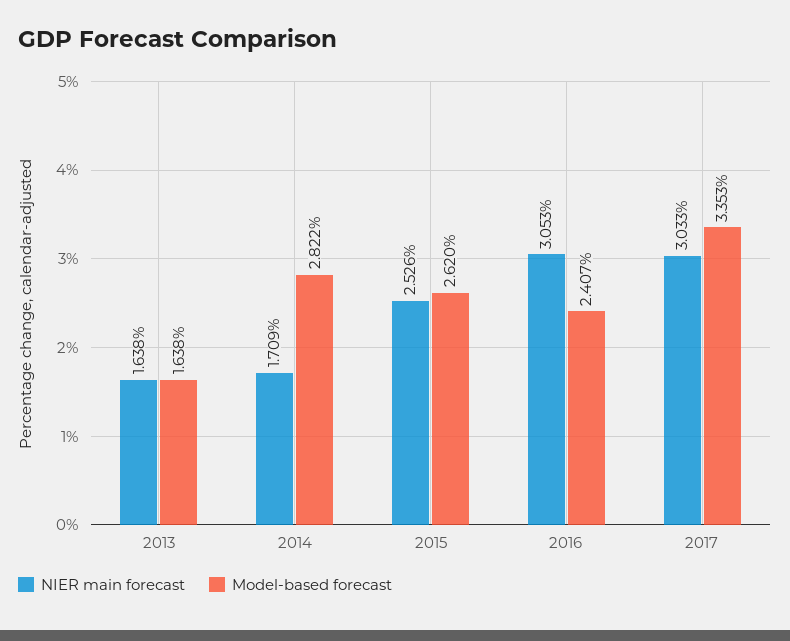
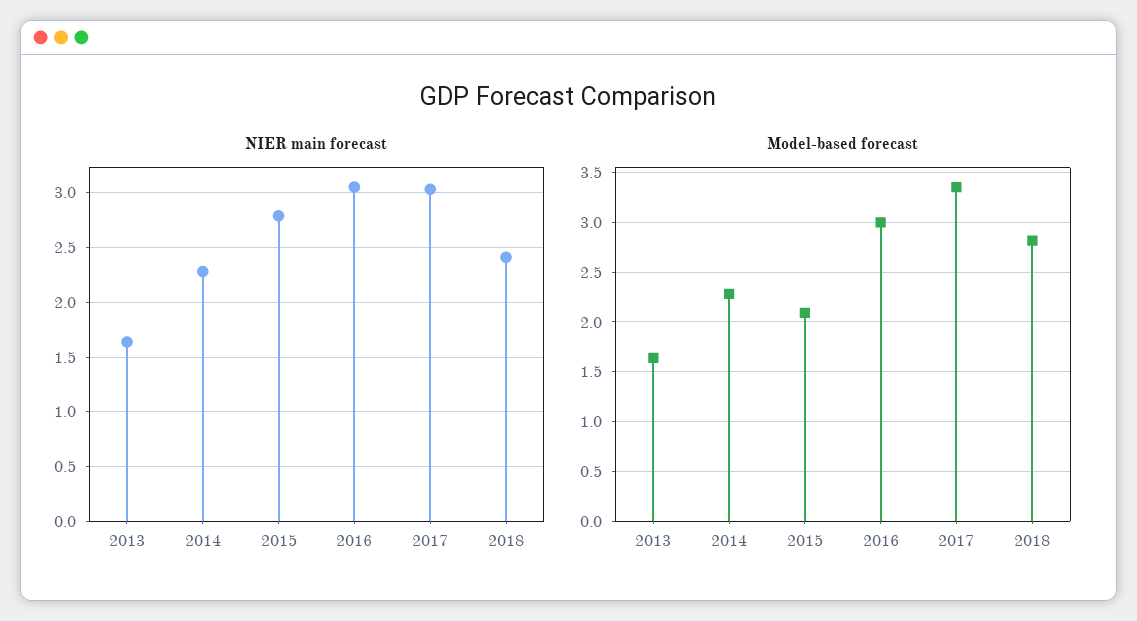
NIER main forecast, 2014: 1.709 -> 2.3
Model-based forecast, 2014: 2.822 -> 2.3
NIER main forecast, 2015: 2.526 -> 2.8
Model-based forecast, 2015: 2.62 -> 2.1
Model-based forecast, 2016: 2.407 -> 3
NIER main forecast, 2018: none -> 2.4
Model-based forecast, 2018: none -> 2.8

